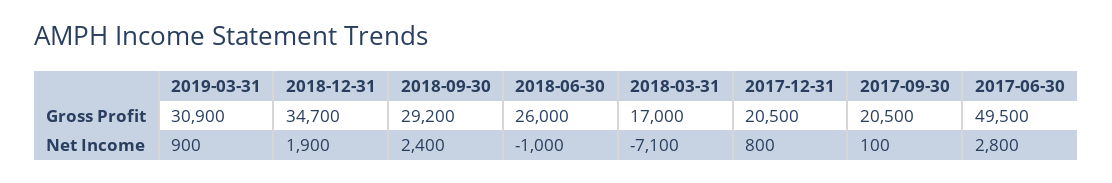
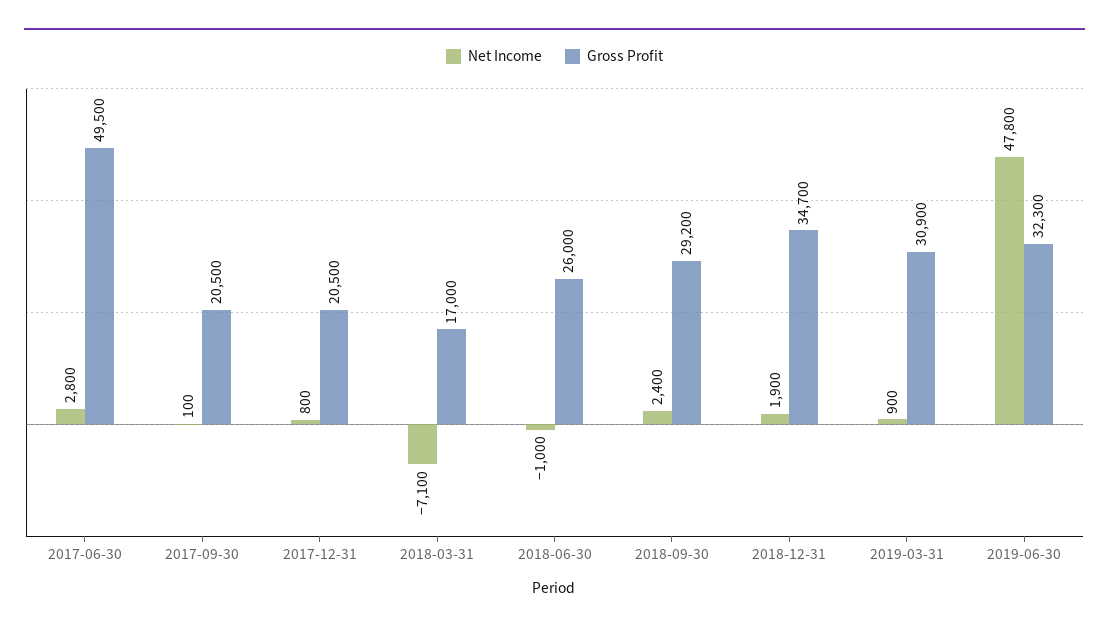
Net Income, 2019-06-30: none -> 47800
Gross Profit, 2019-06-30: none -> 32300

